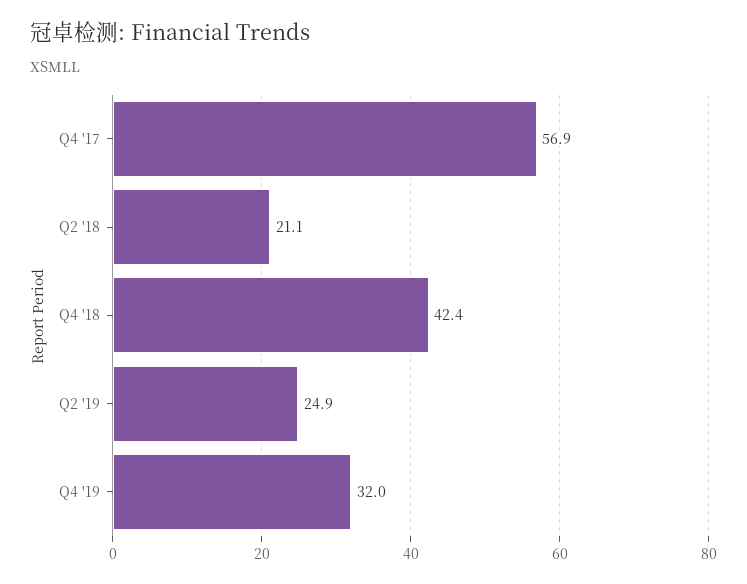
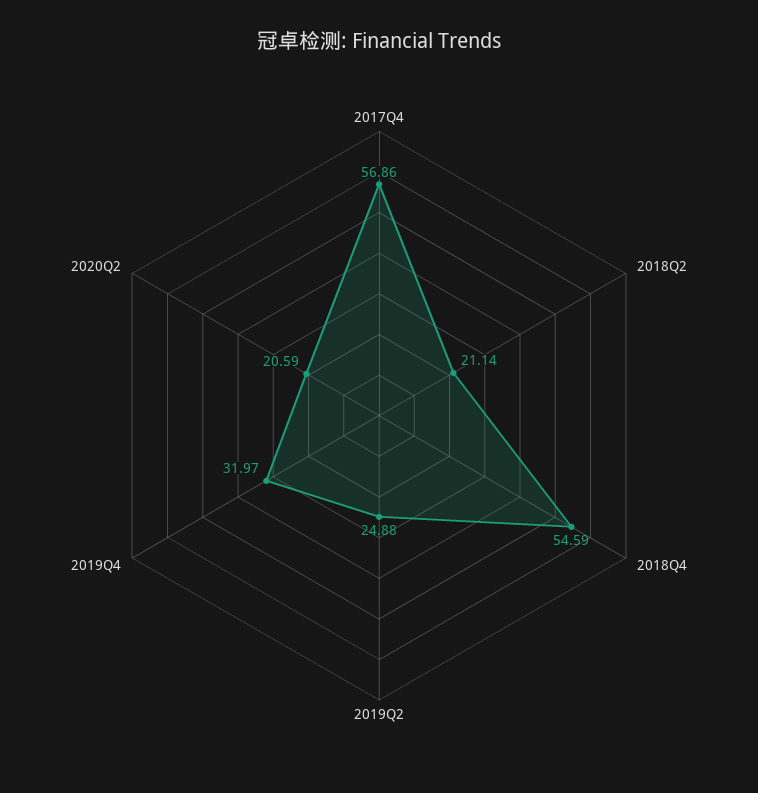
Q4 '18: 42.4 -> 54.59
2020Q2: none -> 20.59

